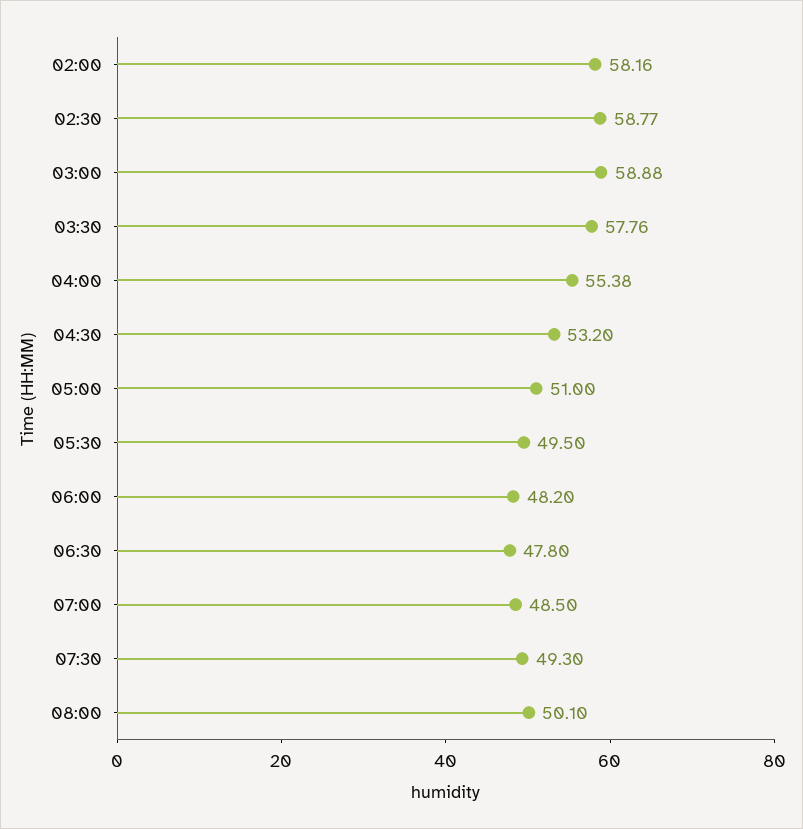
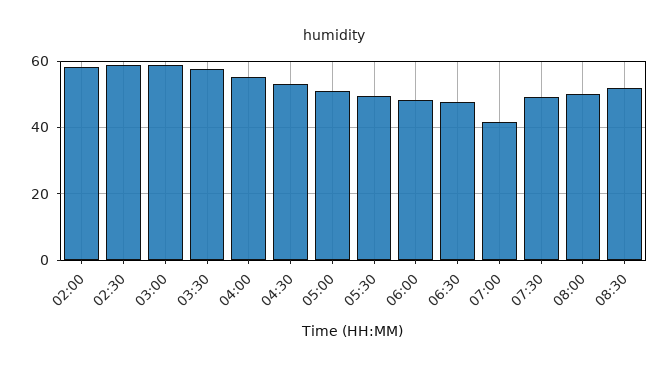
07:00: 48.5 -> 42
08:30: none -> 52

